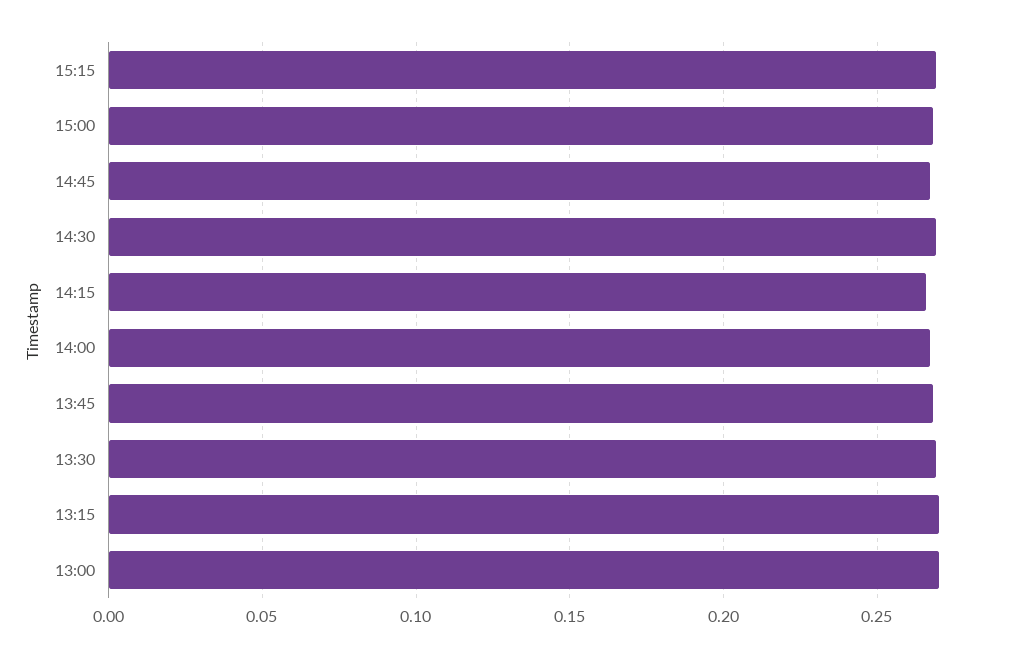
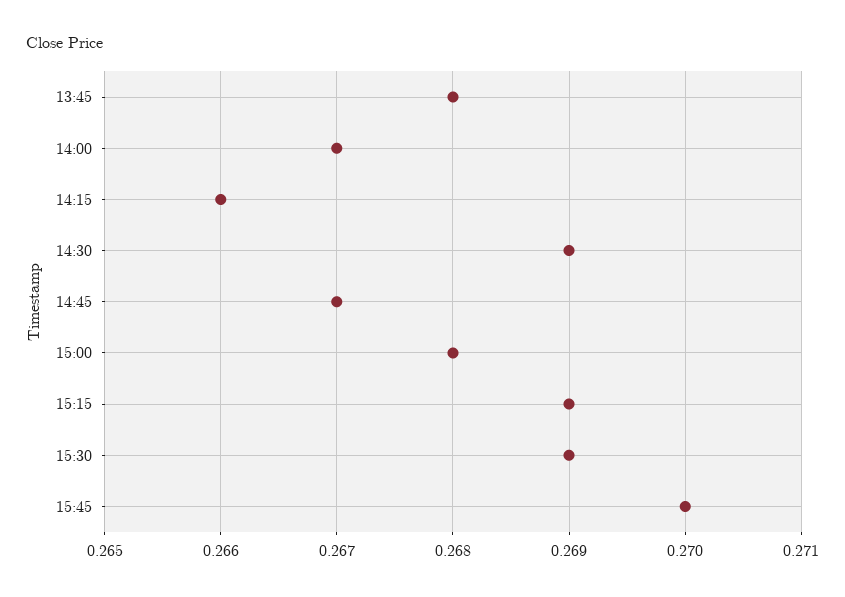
13:30: 0.27 -> none
13:15: 0.27 -> none
13:00: 0.27 -> none
15:30: none -> 0.269
15:45: none -> 0.27

